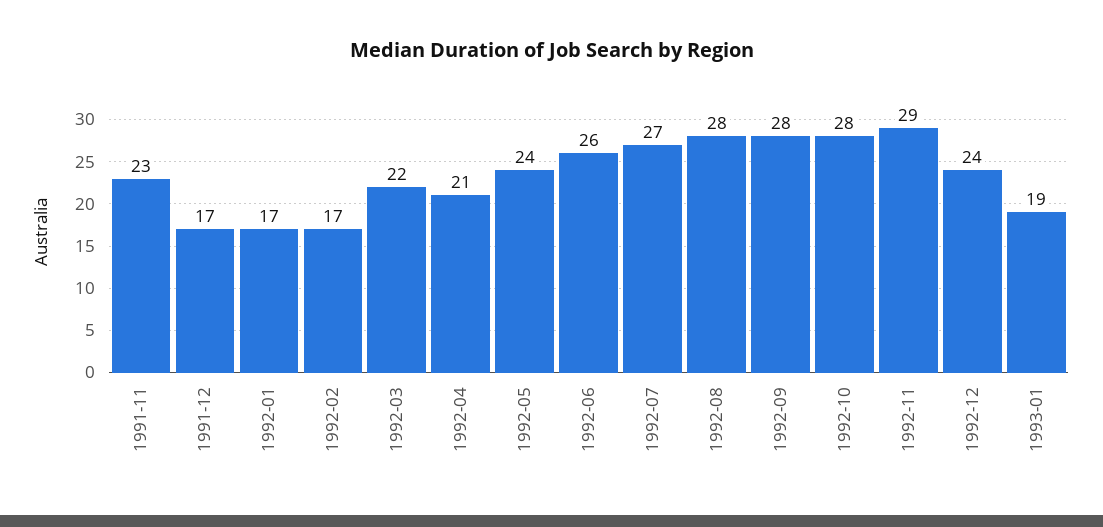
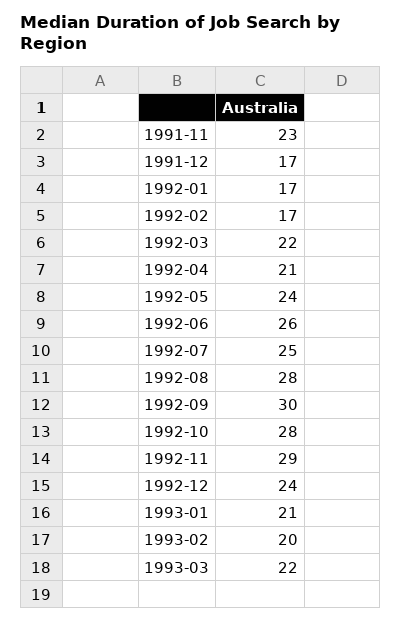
1992-07: 27 -> 25
1992-09: 28 -> 30
1993-01: 19 -> 21
1993-02: none -> 20
1993-03: none -> 22

